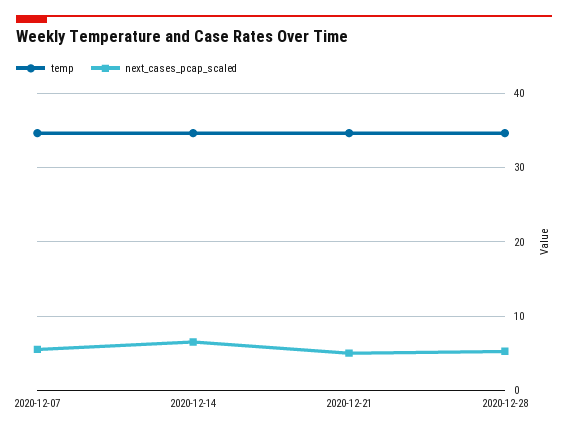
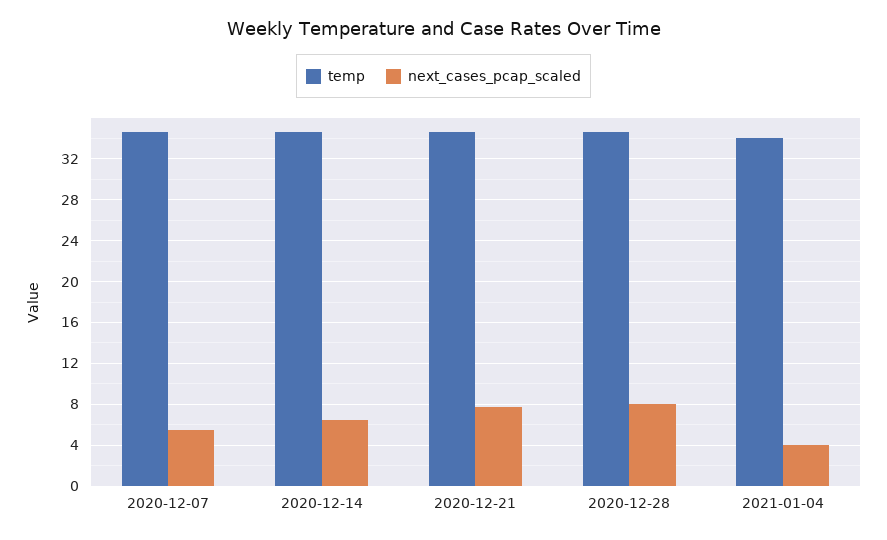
next_cases_pcap_scaled, 2020-12-21: 5 -> 8
next_cases_pcap_scaled, 2020-12-28: 5 -> 8
temp, 2021-01-04: none -> 34
next_cases_pcap_scaled, 2021-01-04: none -> 4

